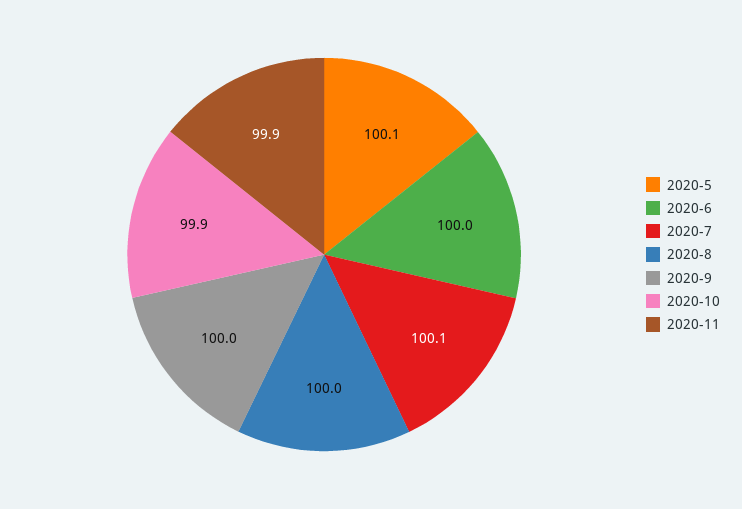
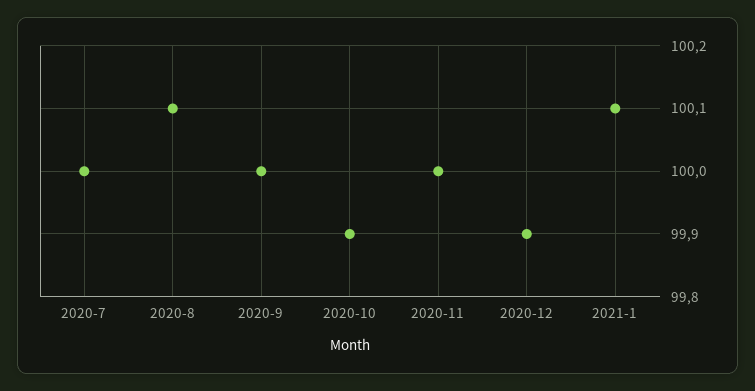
2020-5: 100.1 -> none
2020-6: 100 -> none
2020-7: 100.1 -> 100
2020-8: 100 -> 100.1
2020-11: 99.9 -> 100
2020-12: none -> 99.9
2021-1: none -> 100.1

